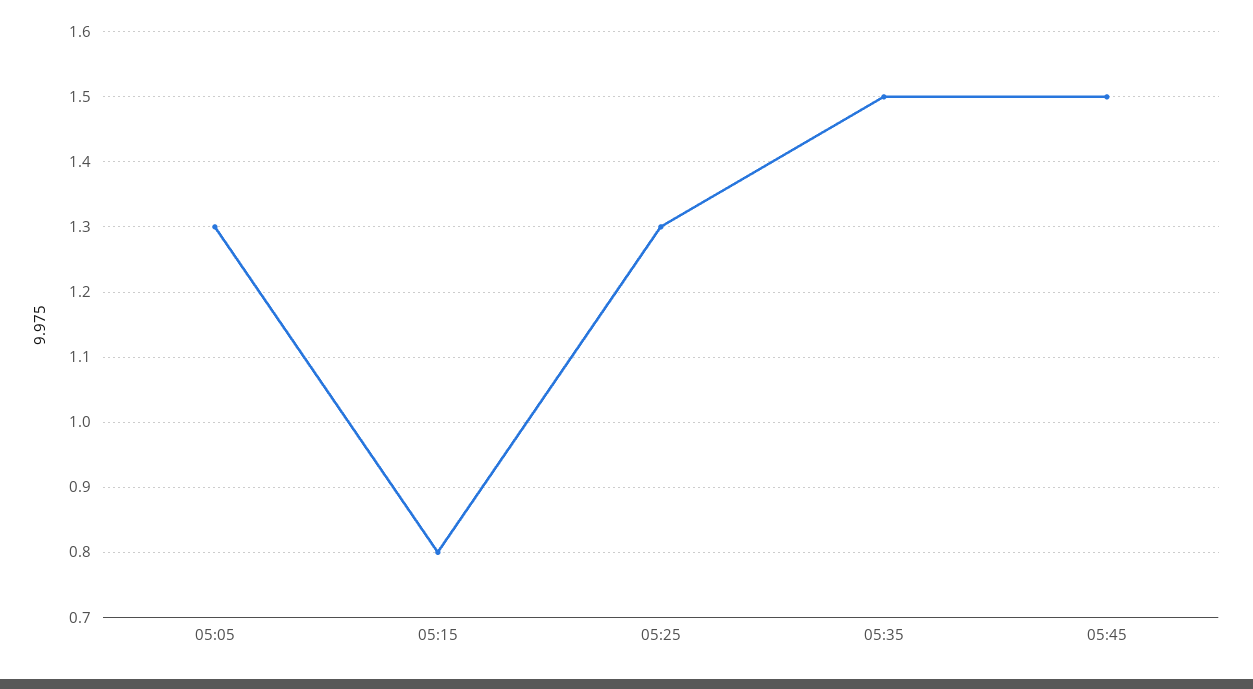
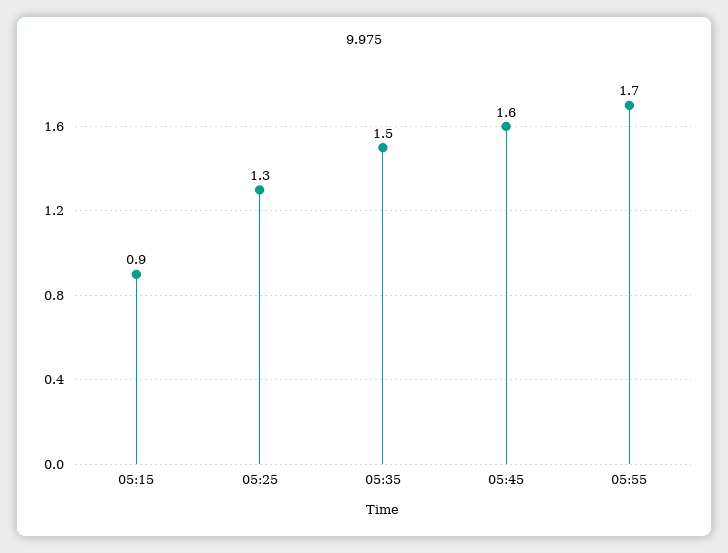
05:05: 1.3 -> none
05:15: 0.8 -> 0.9
05:45: 1.5 -> 1.6
05:55: none -> 1.7

